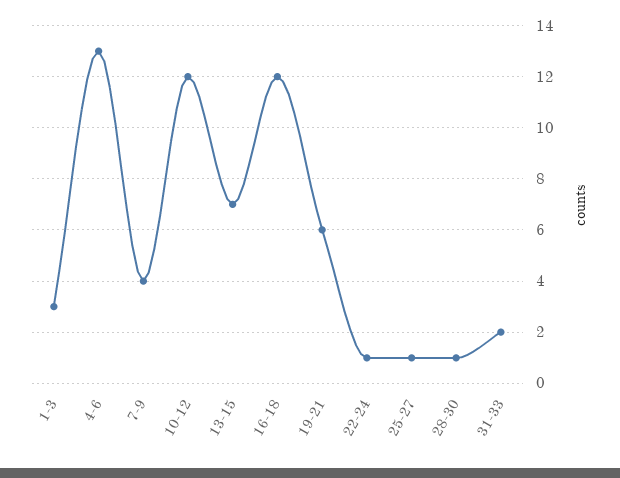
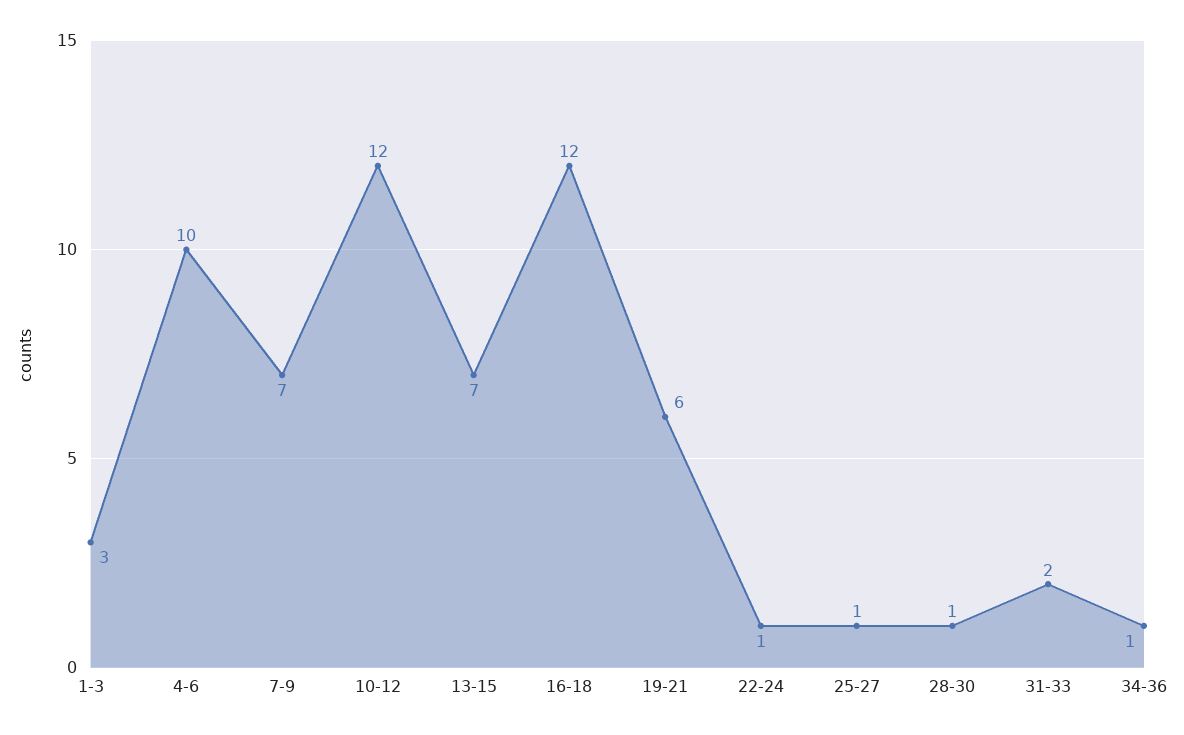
4-6: 13 -> 10
7-9: 4 -> 7
34-36: none -> 1

